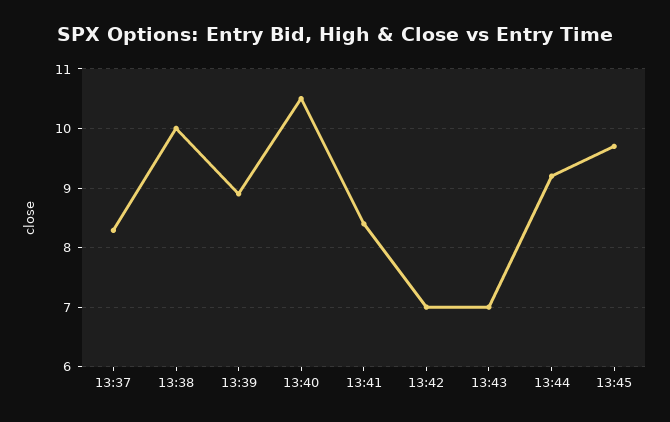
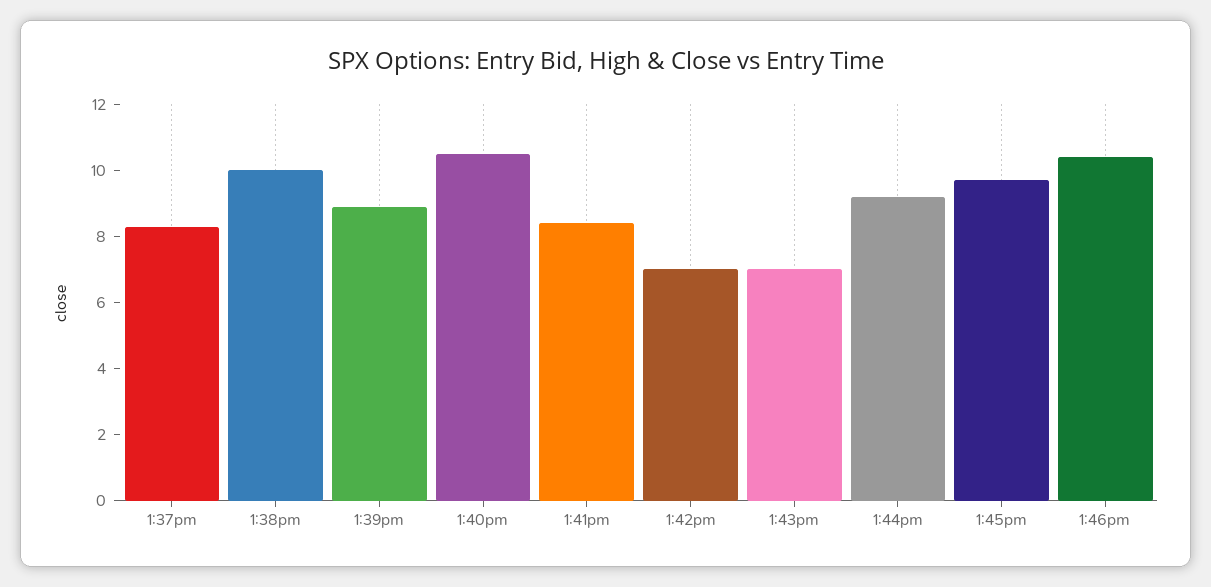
1:46pm: none -> 10.5

